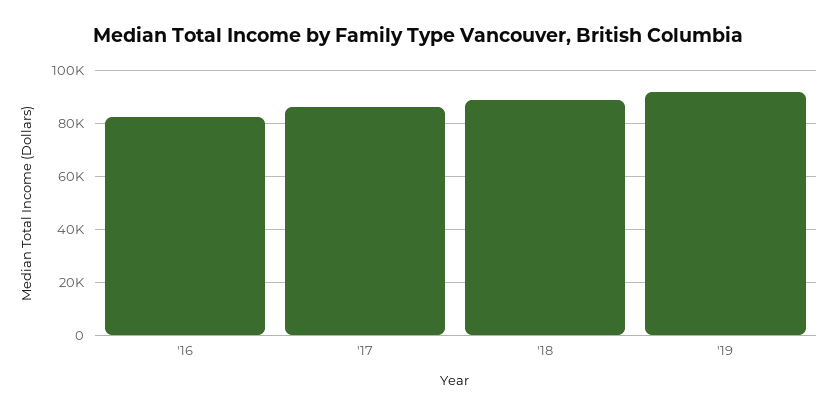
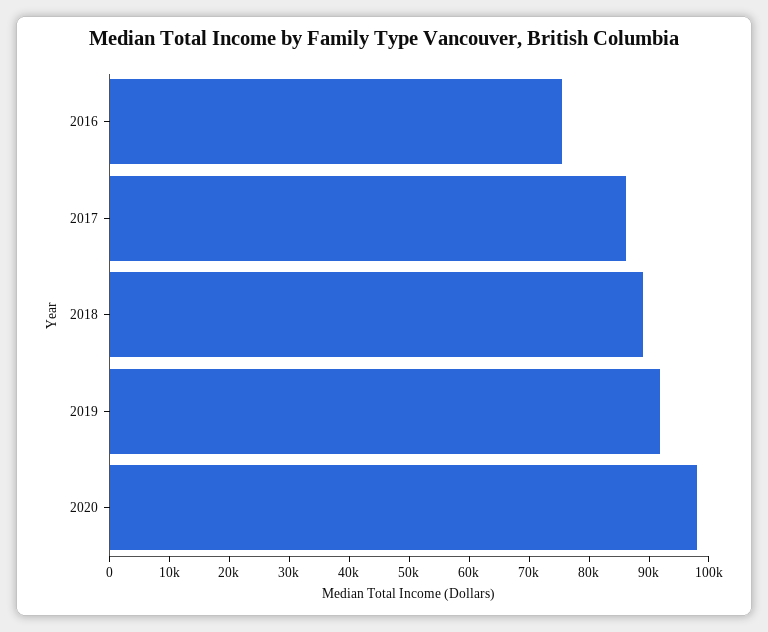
'16: 82500 -> 76000
2020: none -> 98000

